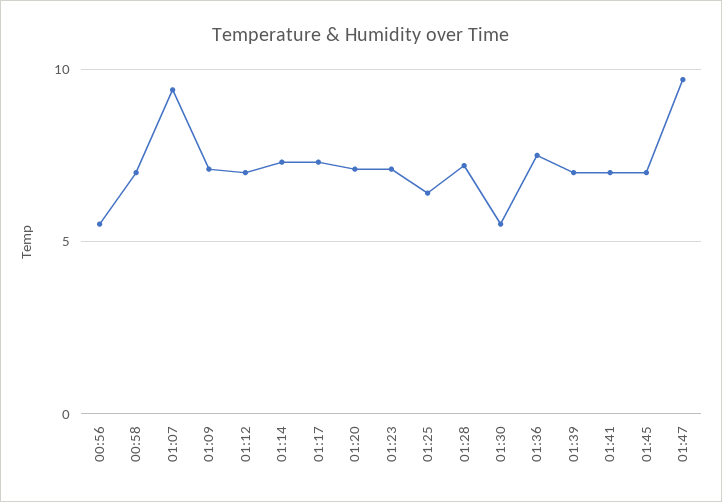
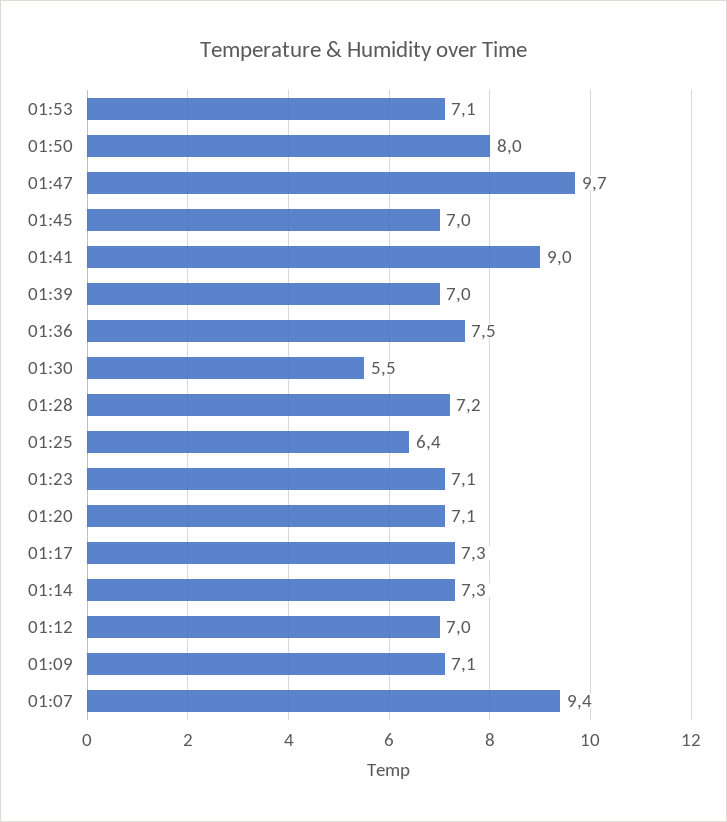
00:56: 5.5 -> none
00:58: 7 -> none
01:41: 7 -> 9
01:53: none -> 7.1
01:50: none -> 8

